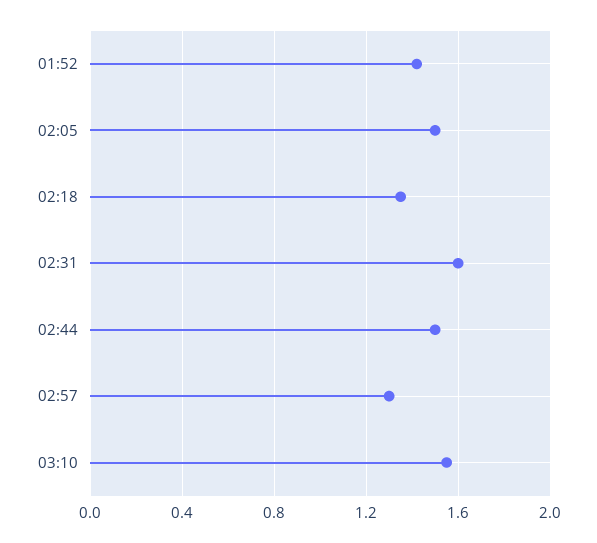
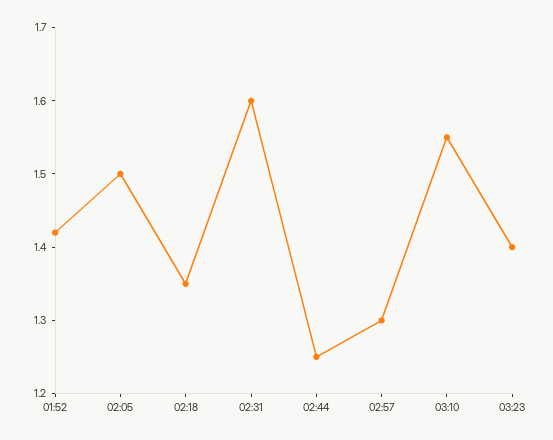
02:44: 1.5 -> 1.25
03:23: none -> 1.4

